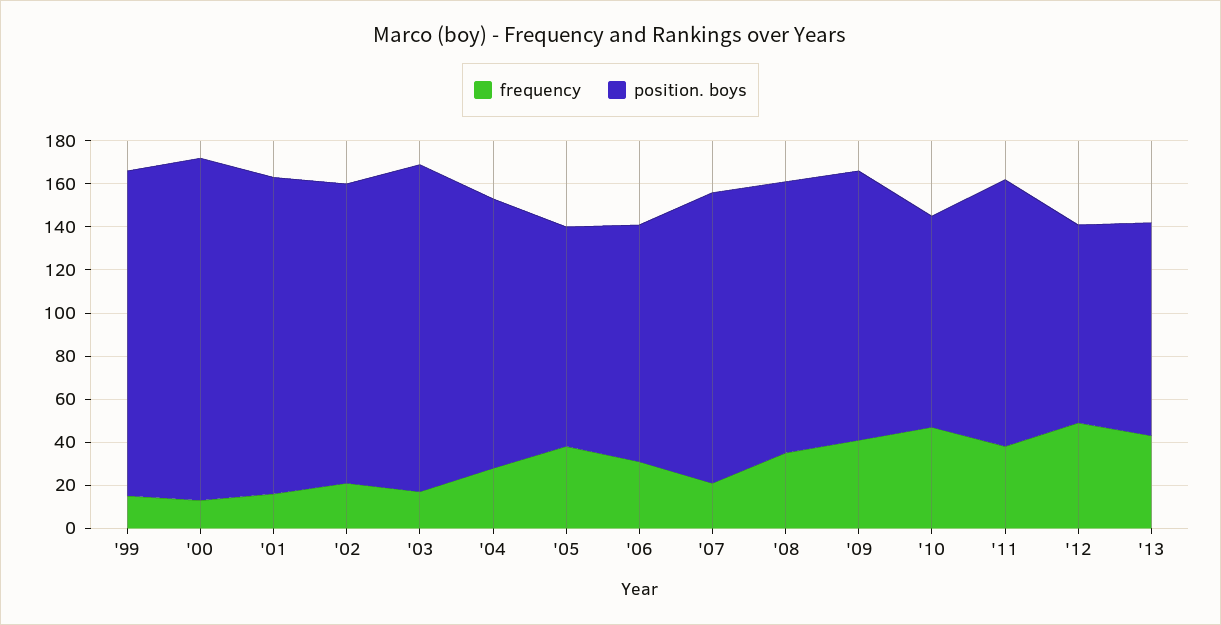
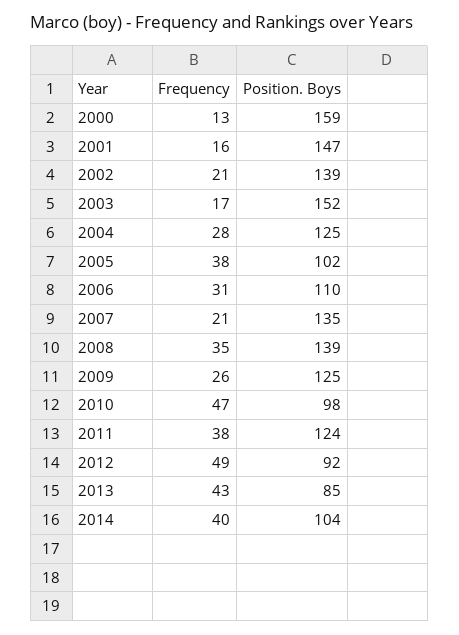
frequency, '99: 15 -> none
position. boys, '99: 150 -> none
position. boys, '08: 125 -> 139
frequency, '09: 40 -> 26
position. boys, '13: 100 -> 85
frequency, 2014: none -> 40
position. boys, 2014: none -> 104

